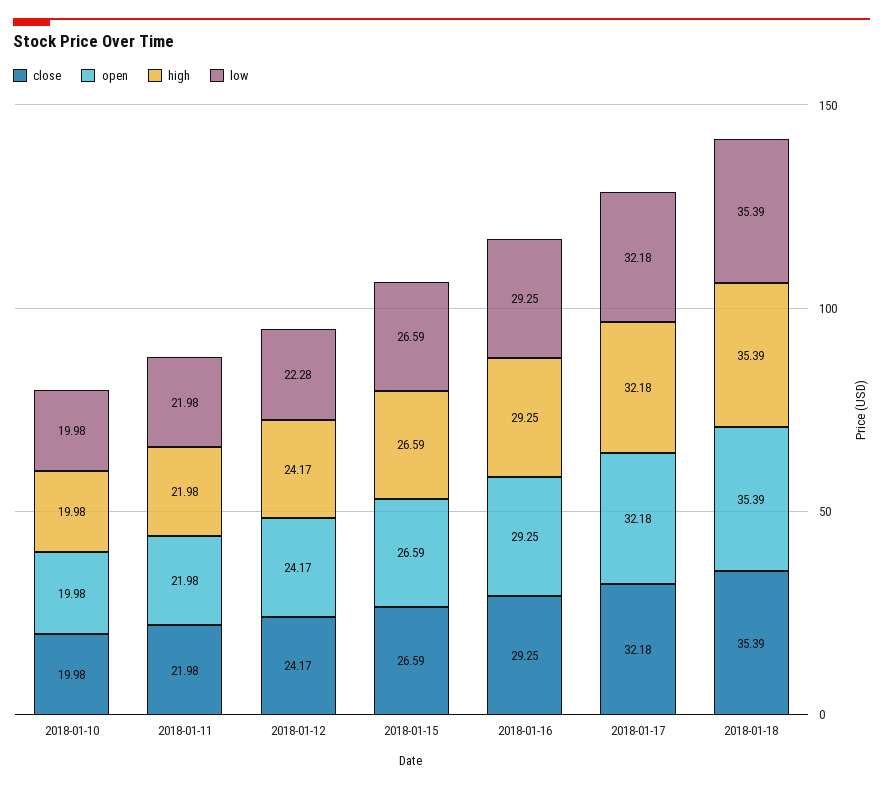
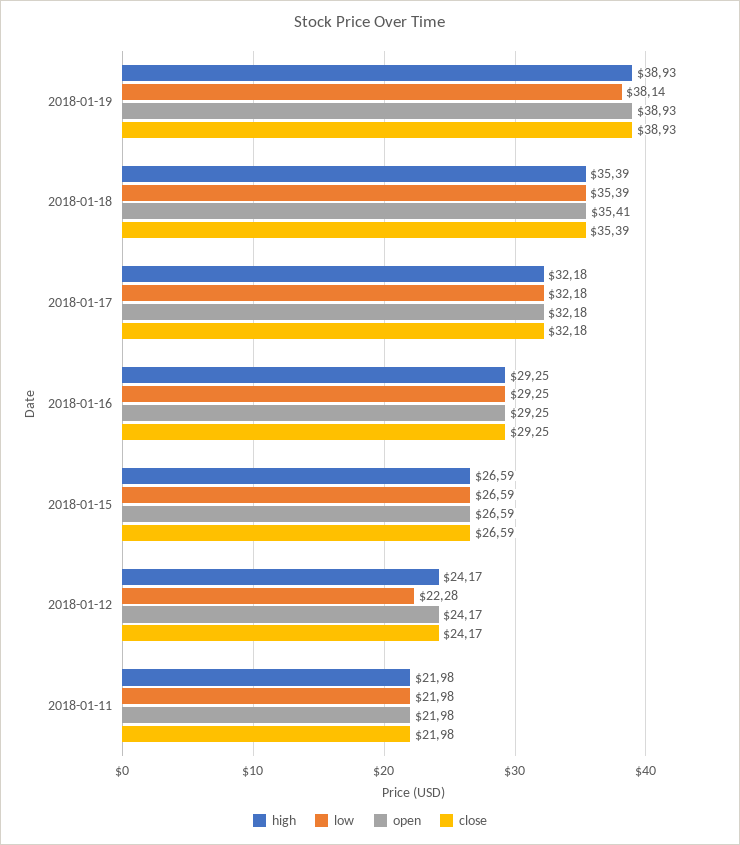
close, 2018-01-10: 19.98 -> none
open, 2018-01-10: 19.98 -> none
high, 2018-01-10: 19.98 -> none
low, 2018-01-10: 19.98 -> none
open, 2018-01-18: 35.39 -> 35.41
high, 2018-01-19: none -> 38.93
low, 2018-01-19: none -> 38.14
open, 2018-01-19: none -> 38.93
close, 2018-01-19: none -> 38.93

